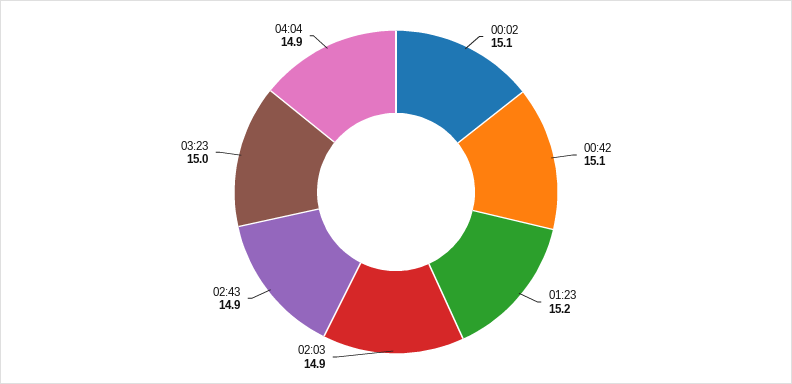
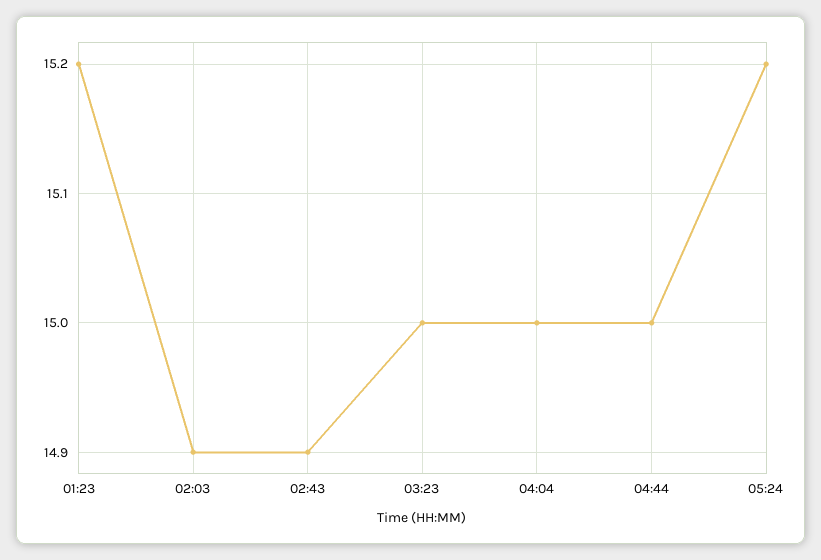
00:02: 15.1 -> none
00:42: 15.1 -> none
04:04: 14.9 -> 15
04:44: none -> 15
05:24: none -> 15.2

